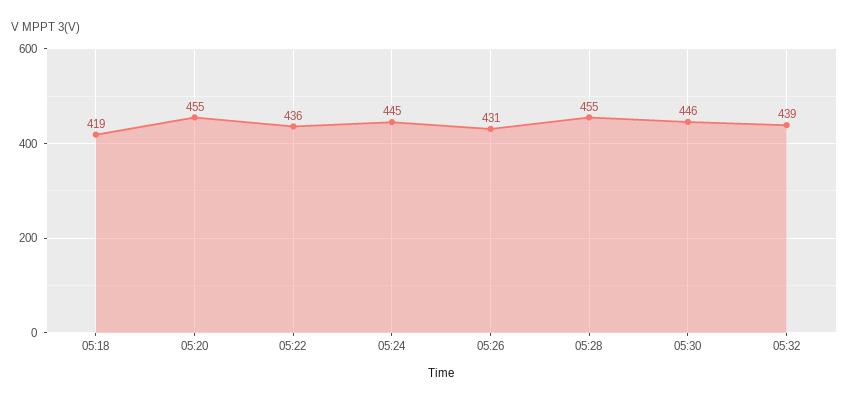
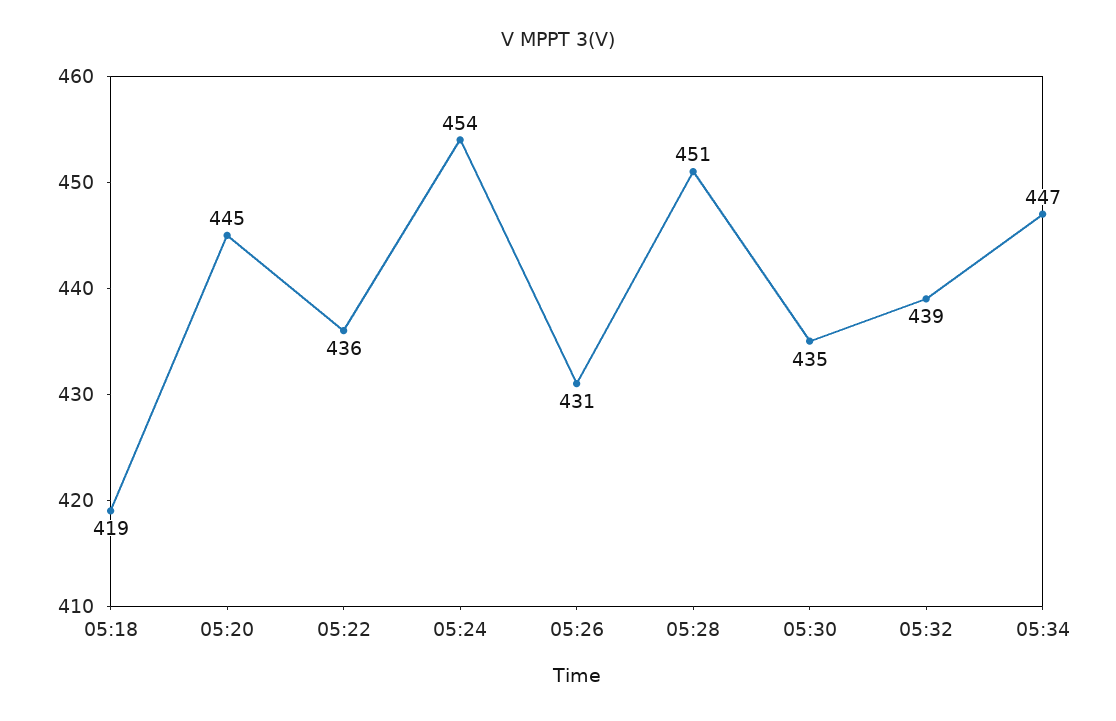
05:20: 455 -> 445
05:24: 445 -> 454
05:28: 455 -> 451
05:30: 446 -> 435
05:34: none -> 447

